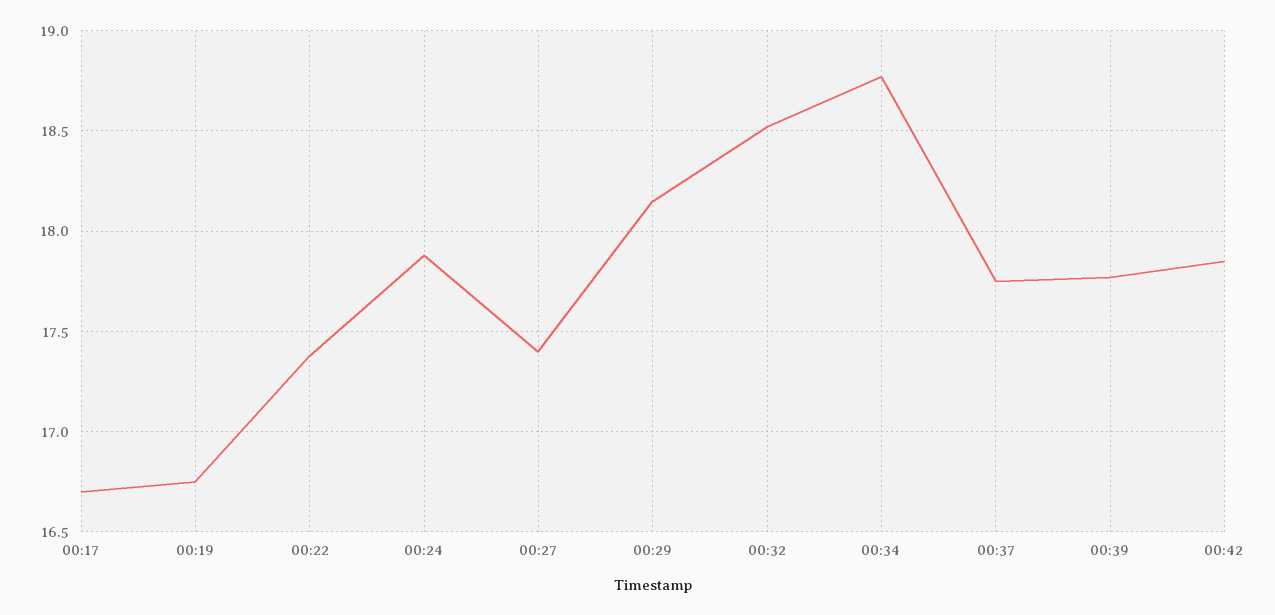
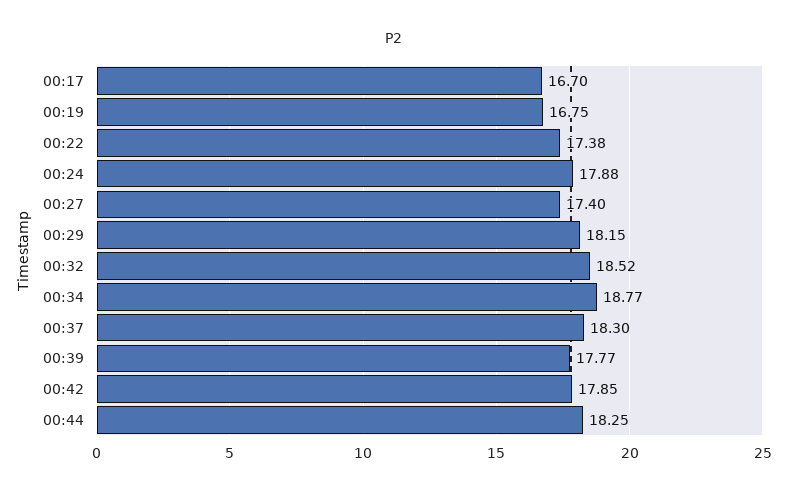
00:37: 17.75 -> 18.3
00:44: none -> 18.25

